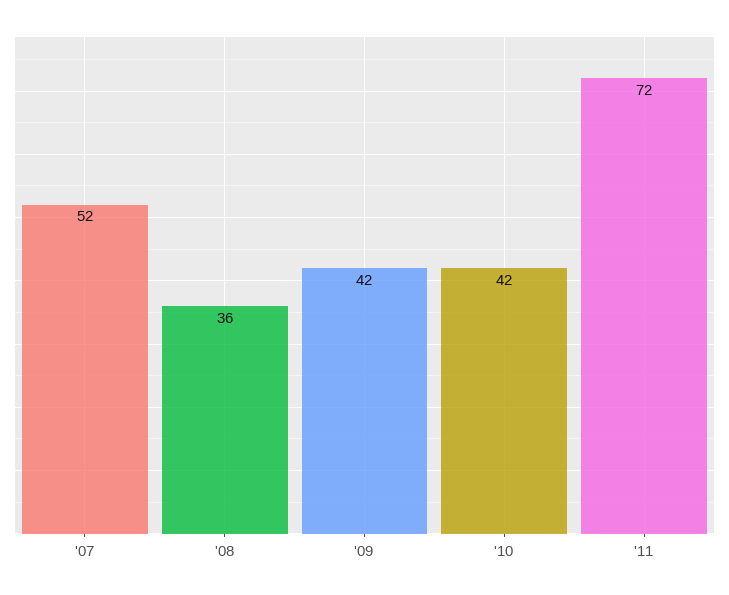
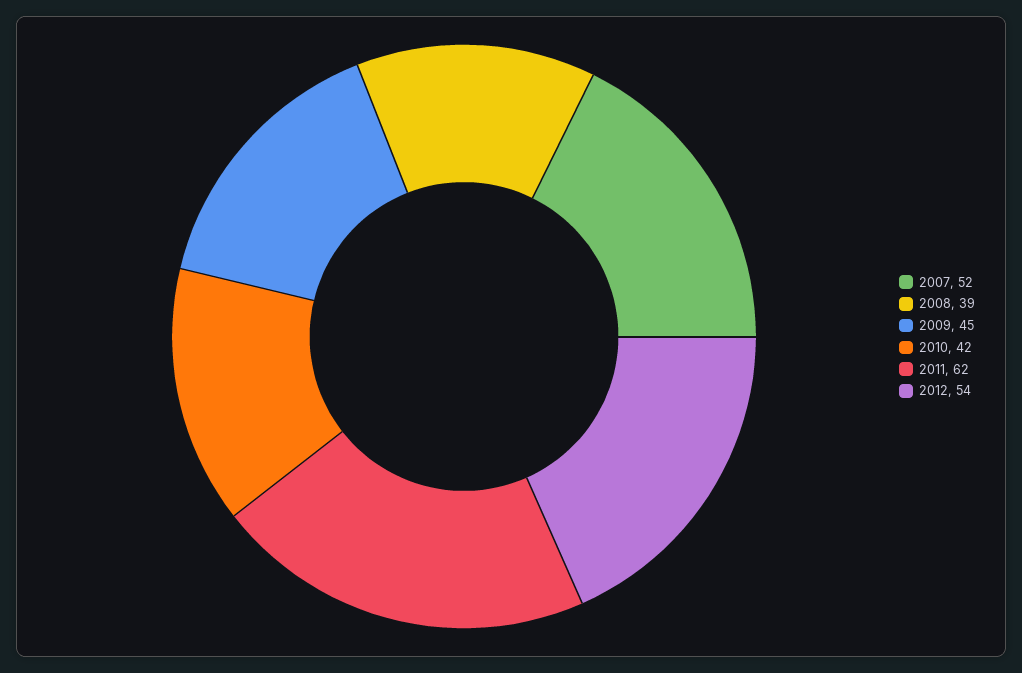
'08: 36 -> 39
'09: 42 -> 45
'11: 72 -> 62
2012: none -> 54

